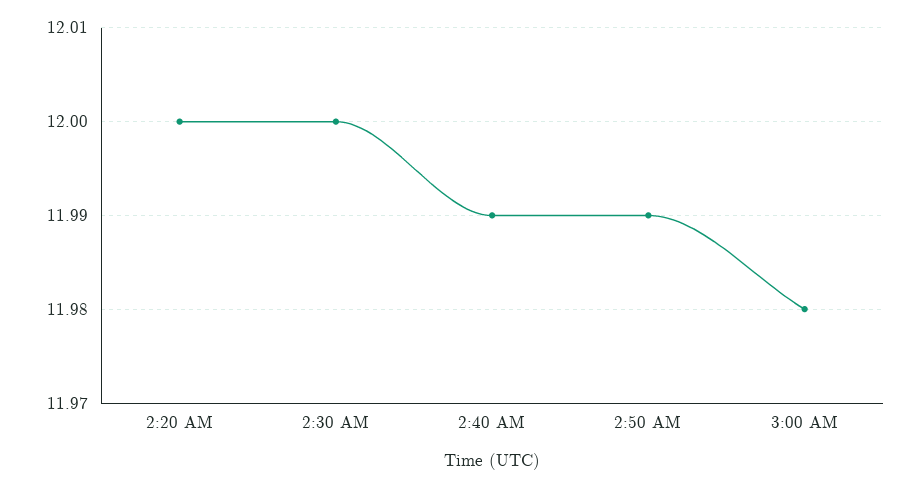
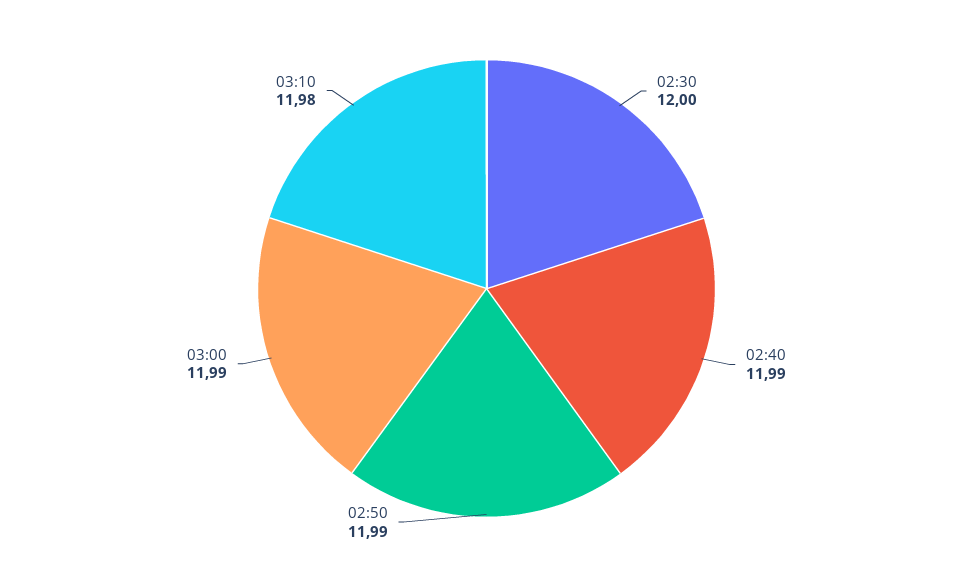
2:20 AM: 12 -> none
3:00 AM: 11.98 -> 11.99
03:10: none -> 11.98

